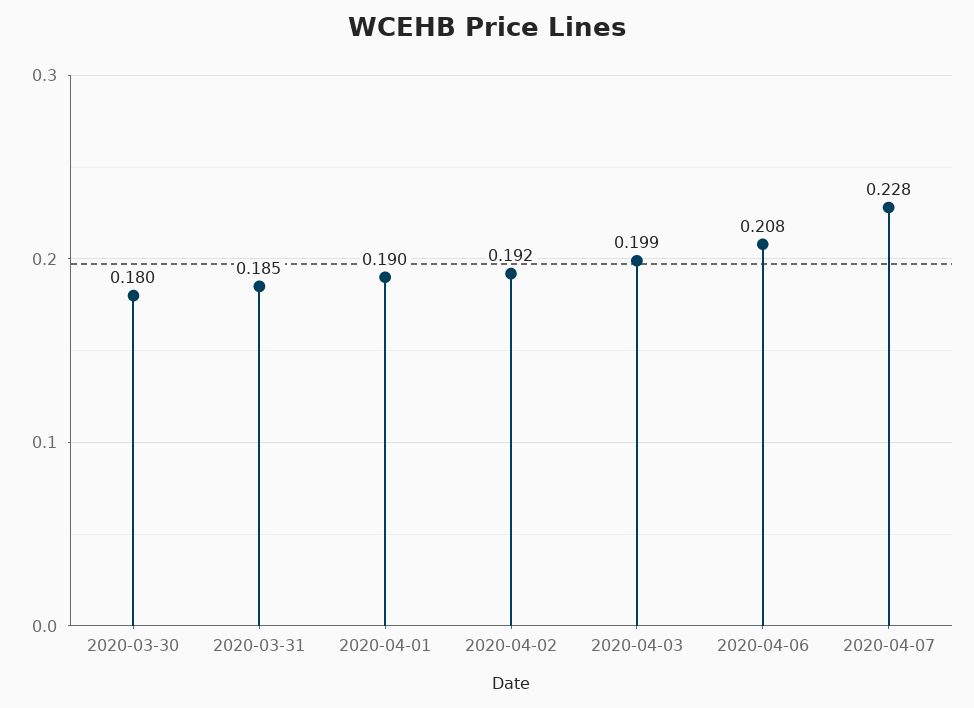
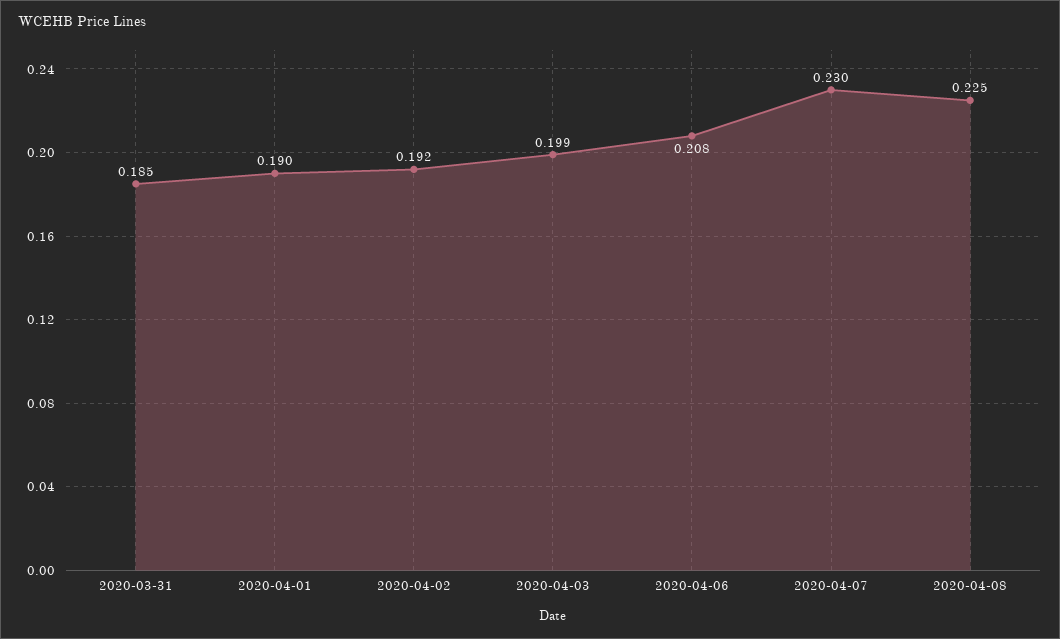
2020-03-30: 0.18 -> none
2020-04-07: 0.228 -> 0.23
2020-04-08: none -> 0.225

